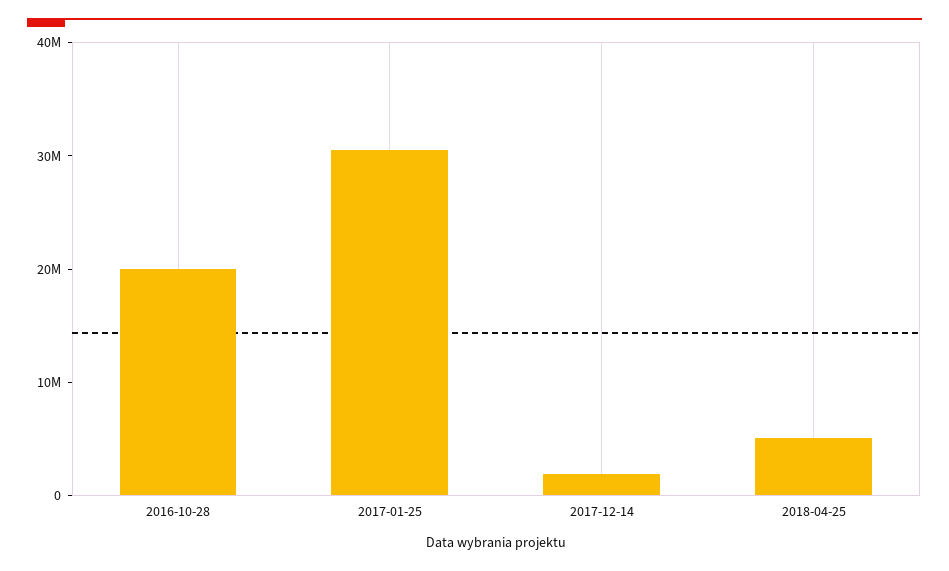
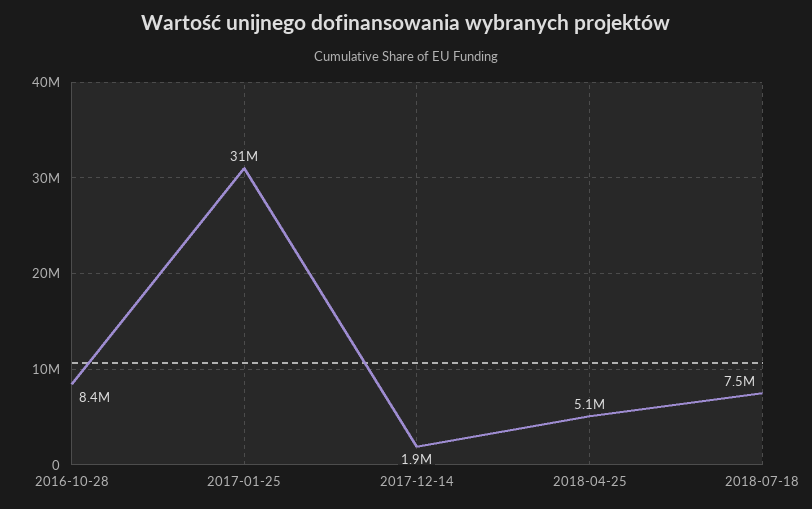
2016-10-28: 20000000 -> 8400000
2018-07-18: none -> 7500000

